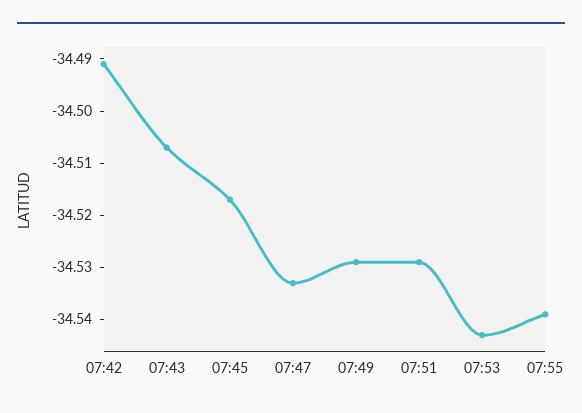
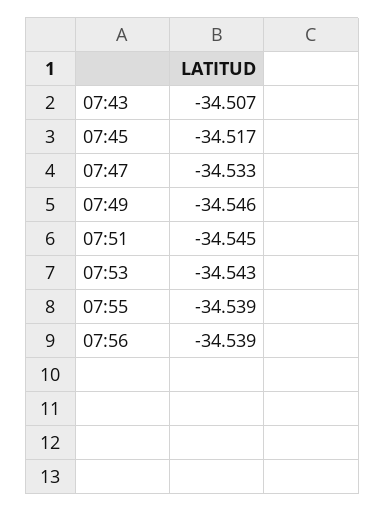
07:42: -34.49 -> none
07:49: -34.53 -> -34.546
07:51: -34.53 -> -34.545
07:56: none -> -34.539

